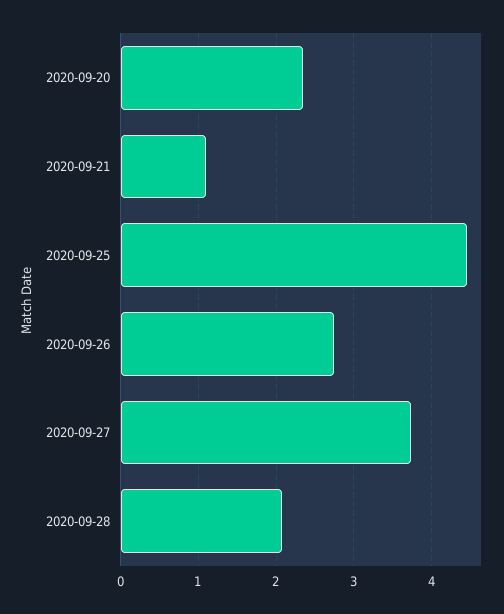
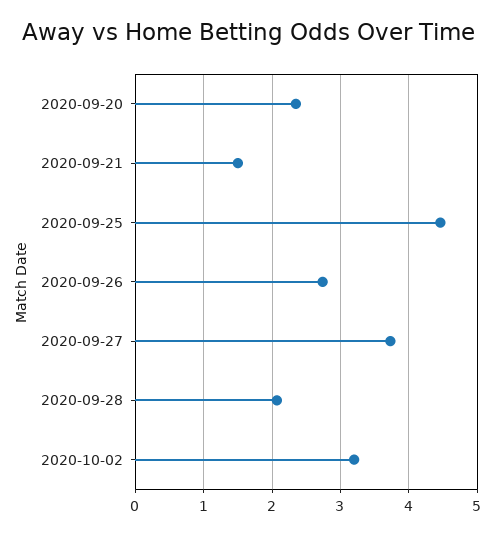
2020-09-21: 1.1 -> 1.5
2020-10-02: none -> 3.2

